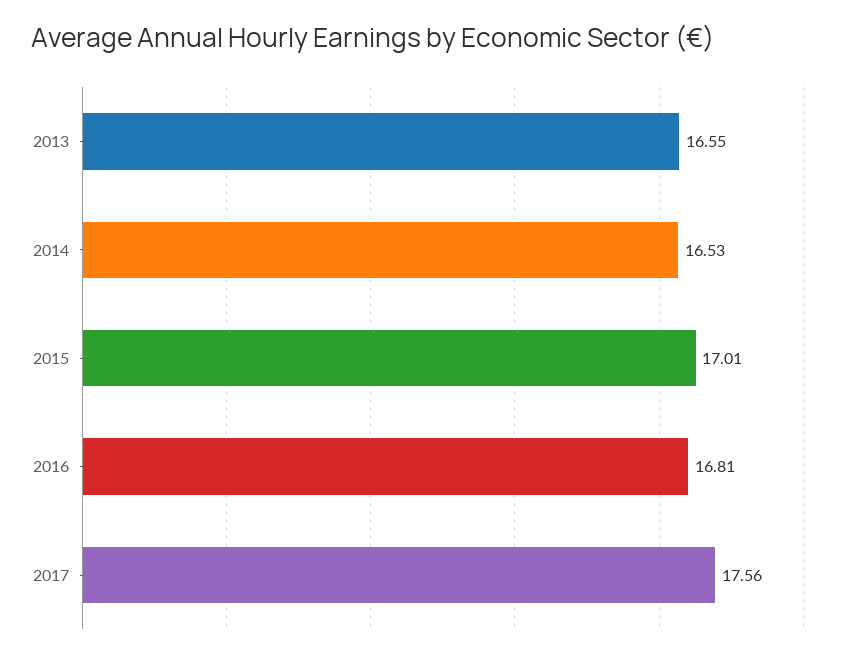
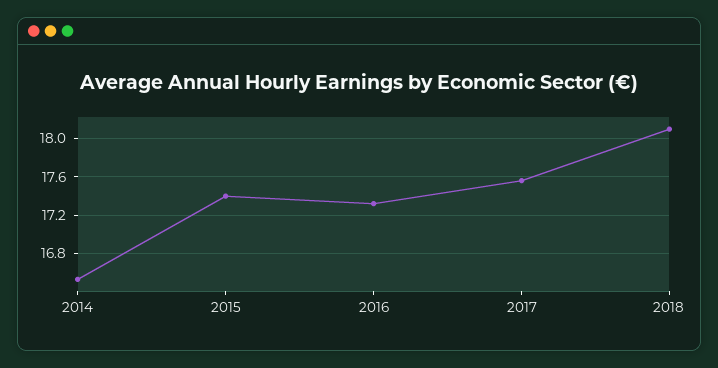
2013: 16.55 -> none
2015: 17.01 -> 17.4
2016: 16.81 -> 17.3
2018: none -> 18.1

